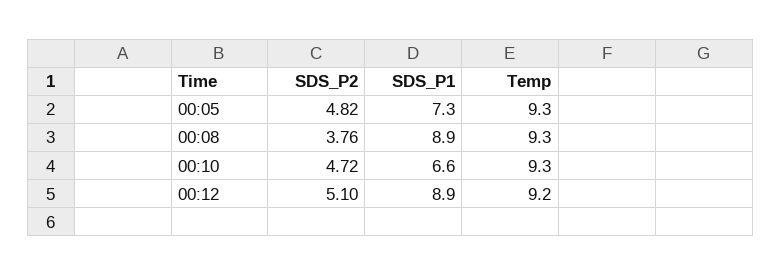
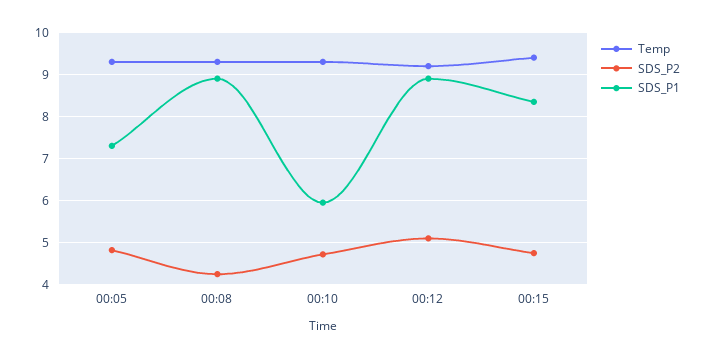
SDS_P2, 00:08: 3.76 -> 4.2
SDS_P1, 00:10: 6.6 -> 6
Temp, 00:15: none -> 9.4
SDS_P2, 00:15: none -> 4.8
SDS_P1, 00:15: none -> 8.4

